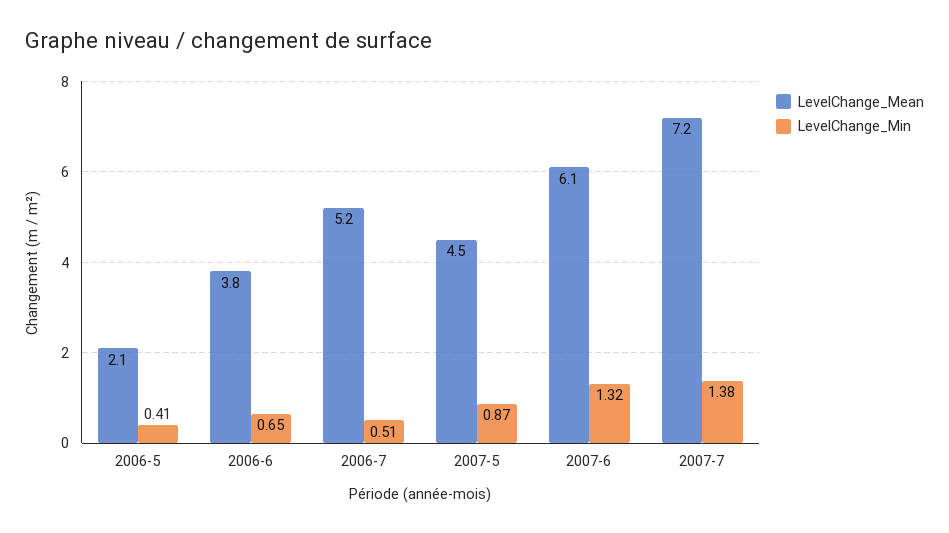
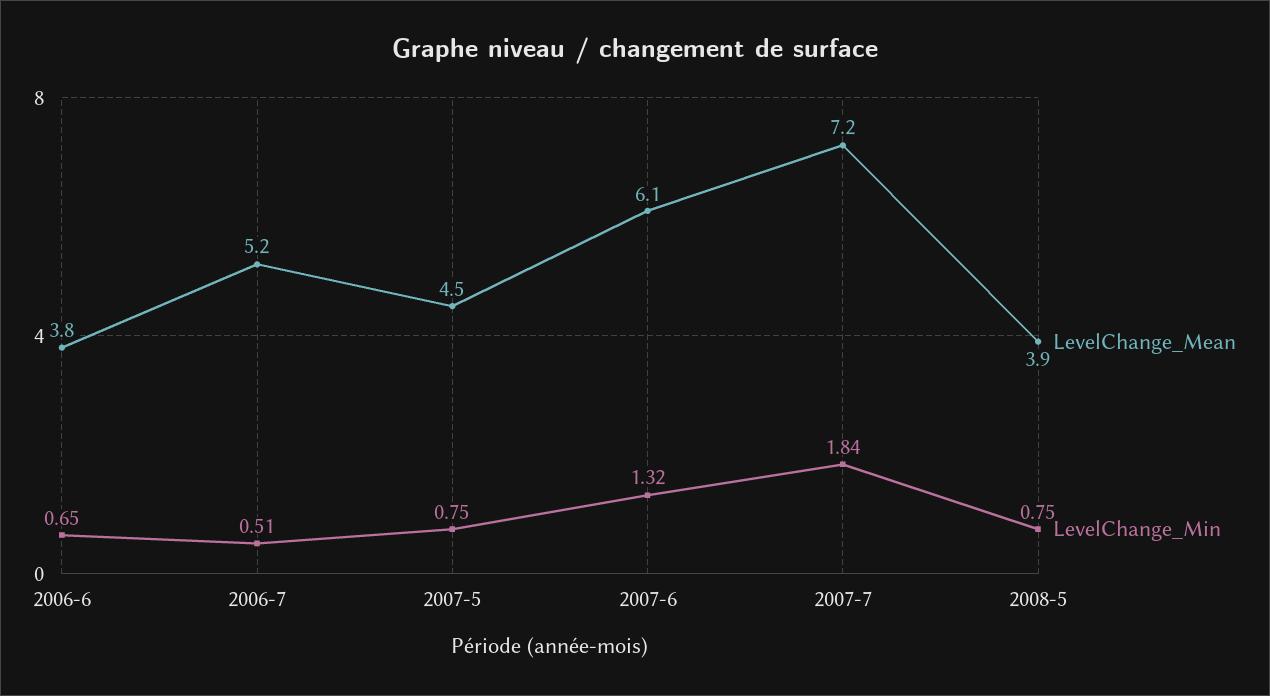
LevelChange_Mean, 2006-5: 2.1 -> none
LevelChange_Min, 2006-5: 0.41 -> none
LevelChange_Min, 2007-5: 0.87 -> 0.75
LevelChange_Min, 2007-7: 1.38 -> 1.84
LevelChange_Mean, 2008-5: none -> 3.9
LevelChange_Min, 2008-5: none -> 0.75

